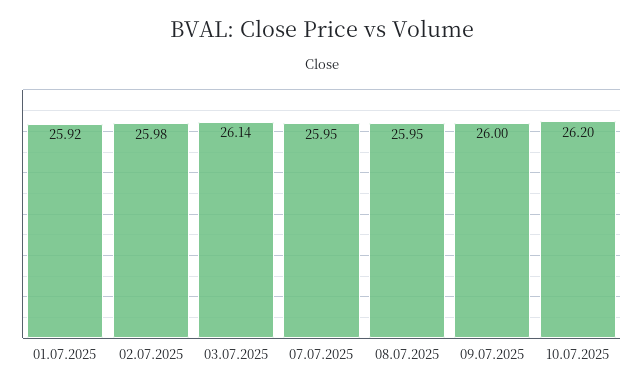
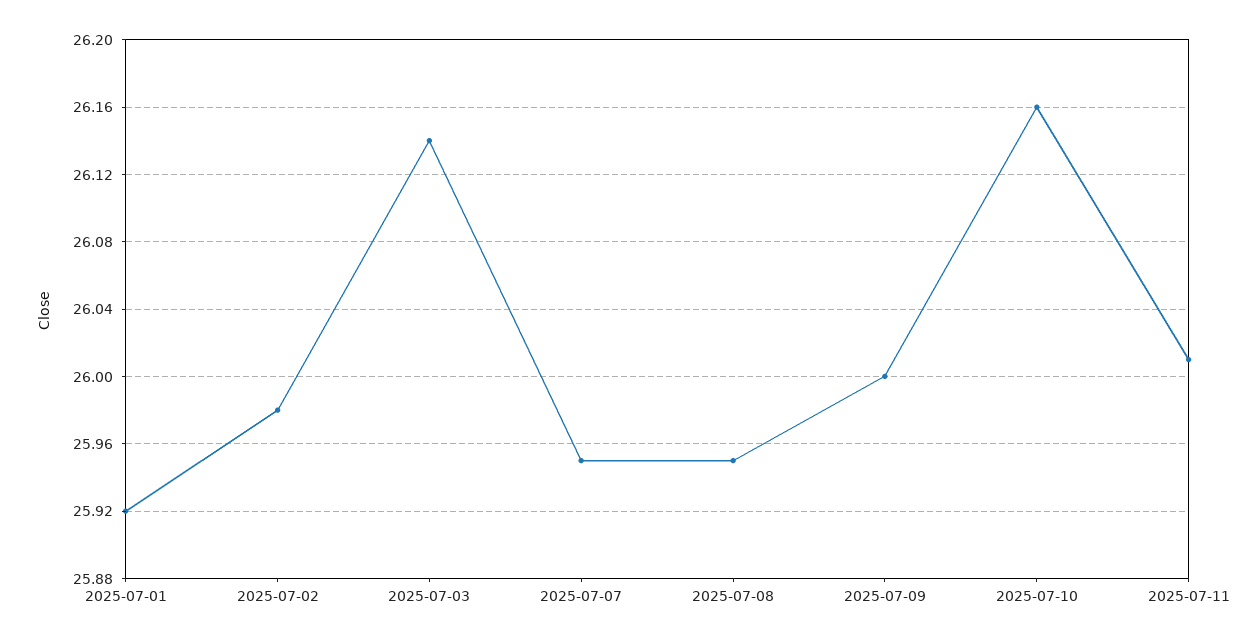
10.07.2025: 26.2 -> 26.16
2025-07-11: none -> 26.01

